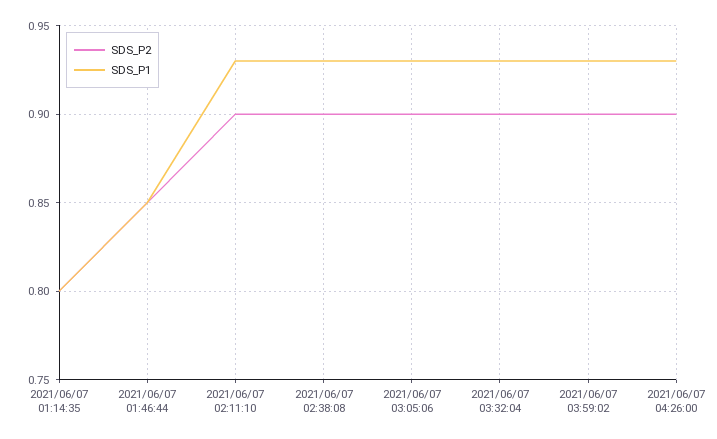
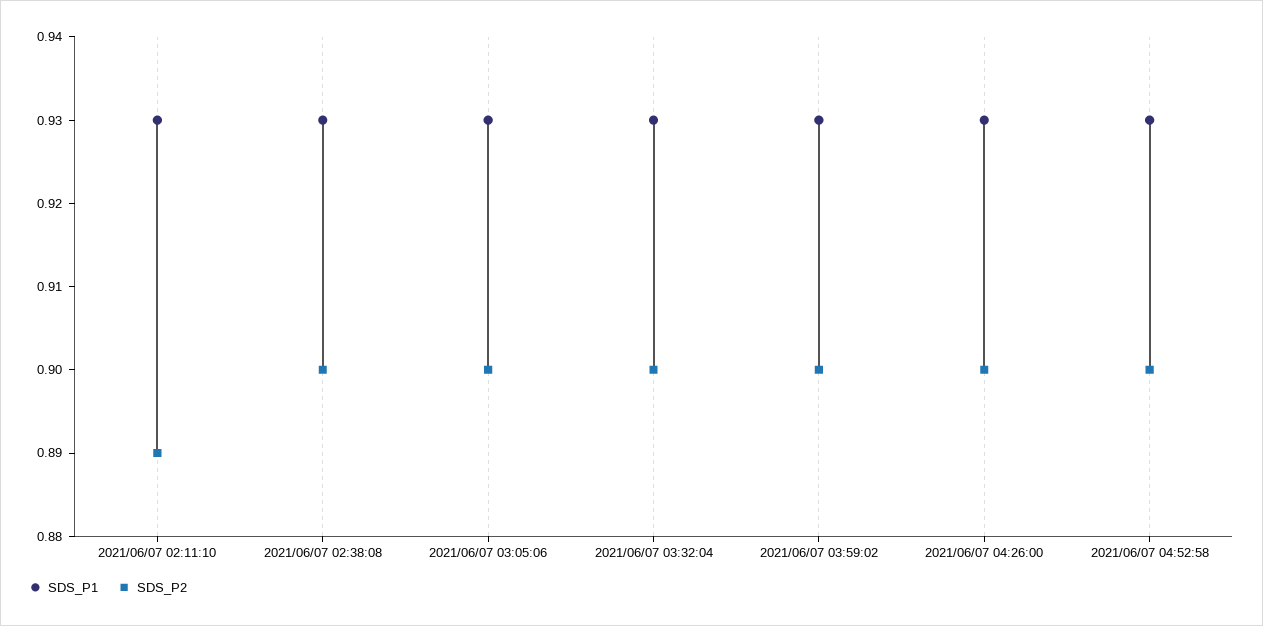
SDS_P2, 2021/06/07 01:14:35: 0.8 -> none
SDS_P1, 2021/06/07 01:14:35: 0.8 -> none
SDS_P2, 2021/06/07 01:46:44: 0.85 -> none
SDS_P1, 2021/06/07 01:46:44: 0.85 -> none
SDS_P2, 2021/06/07 02:11:10: 0.9 -> 0.89
SDS_P1, 2021/06/07 04:52:58: none -> 0.93
SDS_P2, 2021/06/07 04:52:58: none -> 0.9

